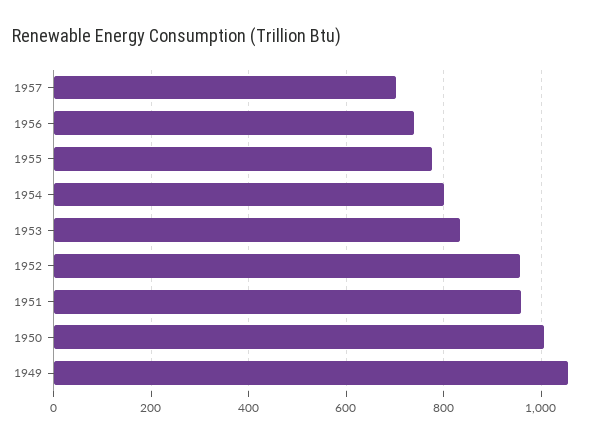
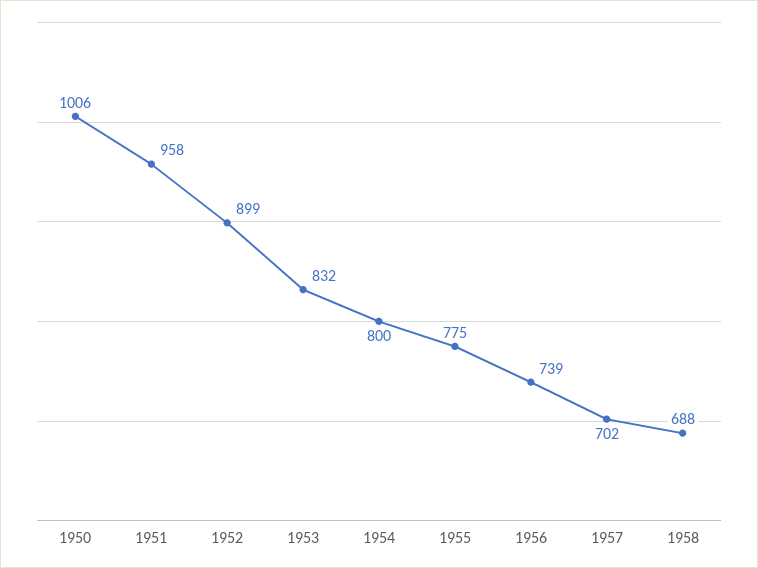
1952: 960 -> 899
1949: 1060 -> none
1958: none -> 688

